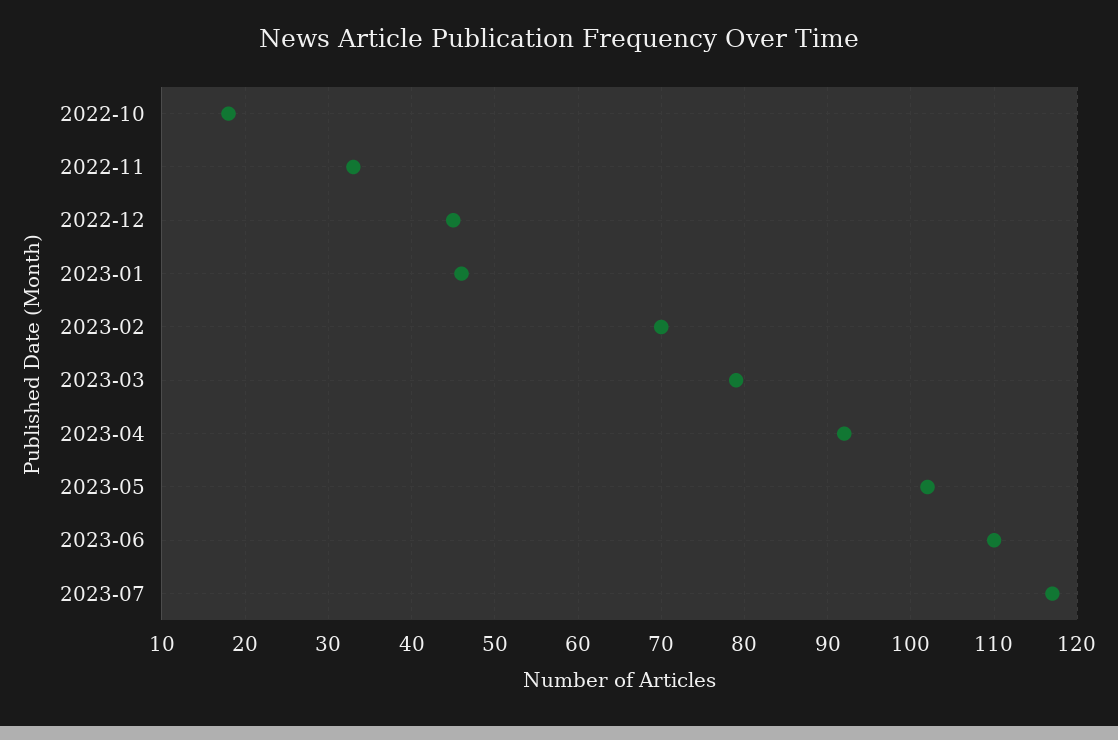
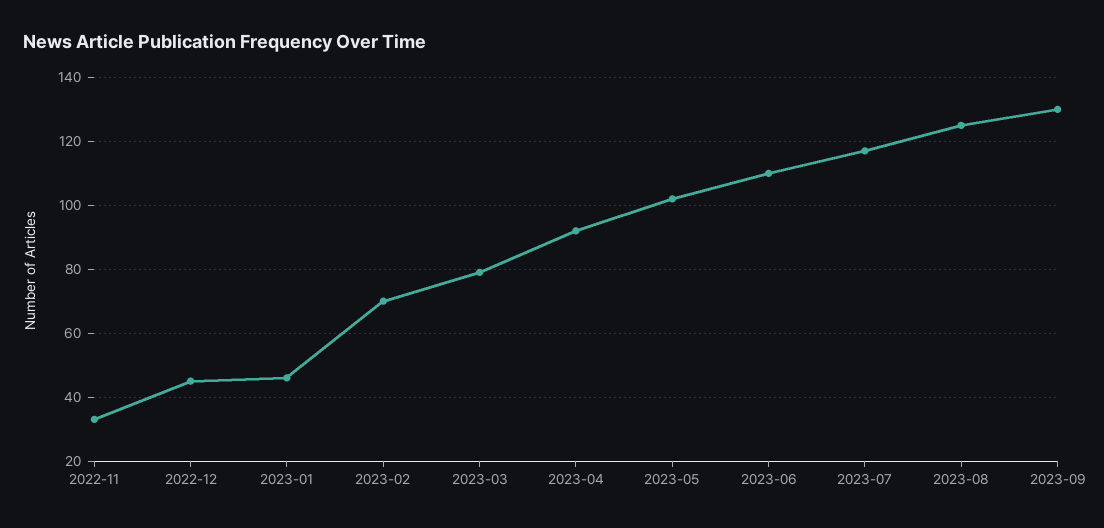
2022-10: 18 -> none
2023-08: none -> 125
2023-09: none -> 130

